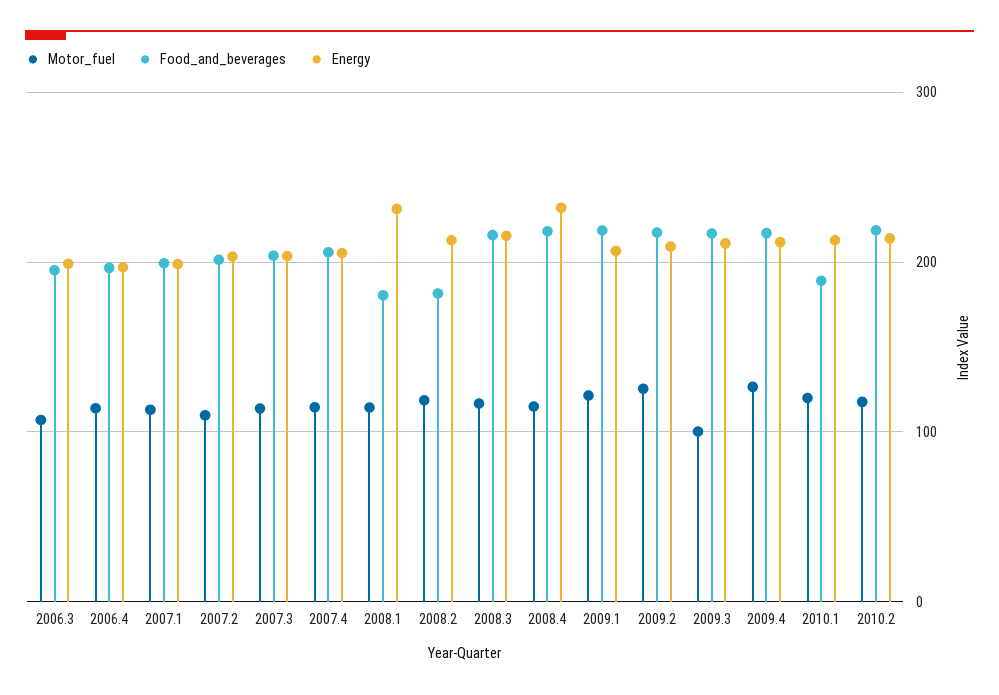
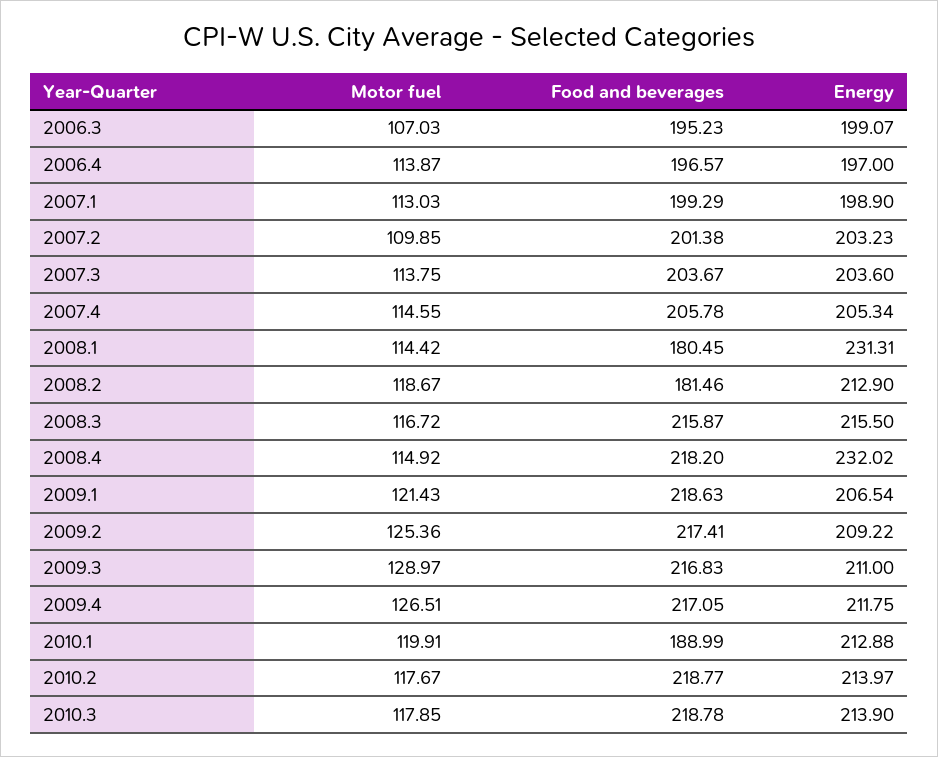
Motor_fuel, 2009.3: 100 -> 128.97
Motor_fuel, 2010.3: none -> 117.85
Food_and_beverages, 2010.3: none -> 218.78
Energy, 2010.3: none -> 213.9

